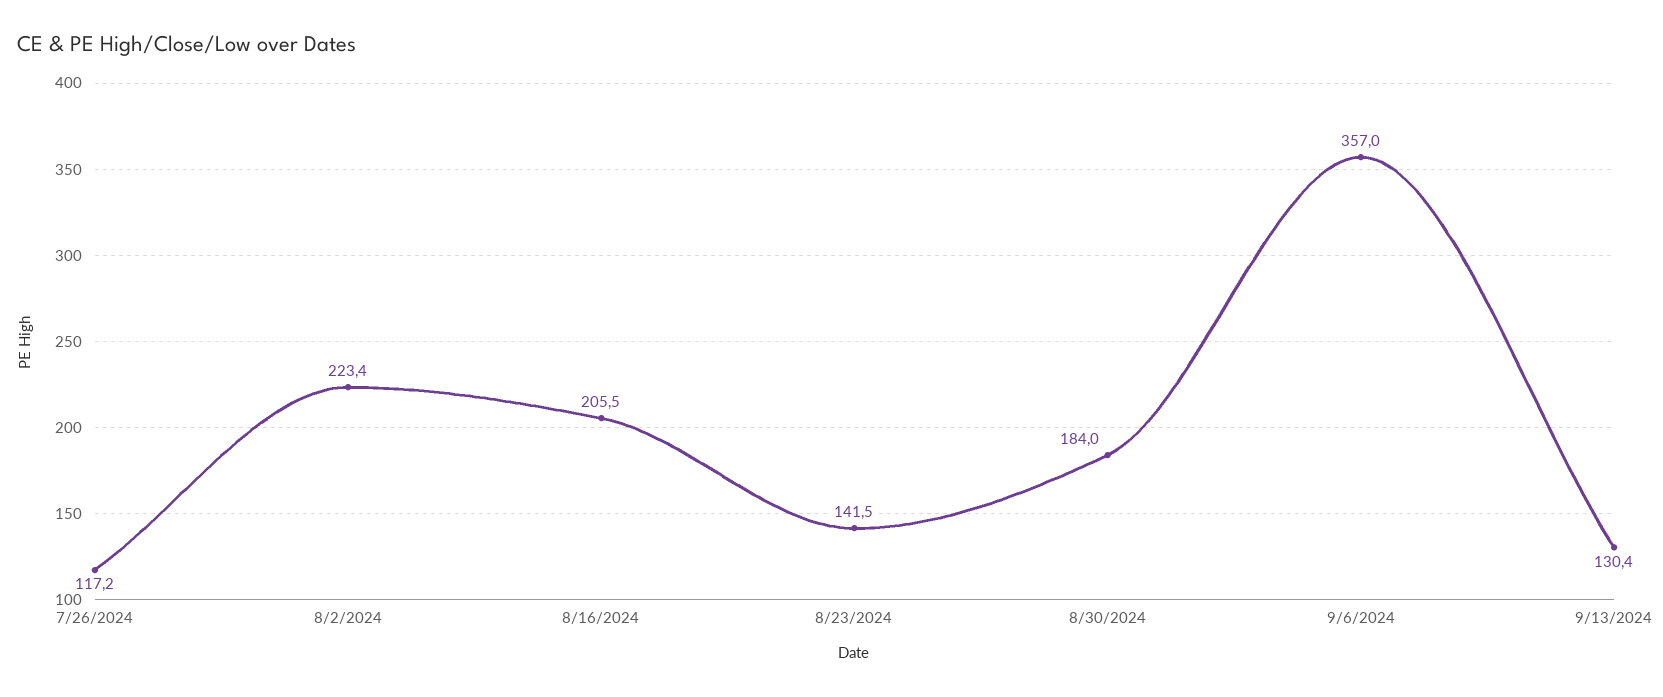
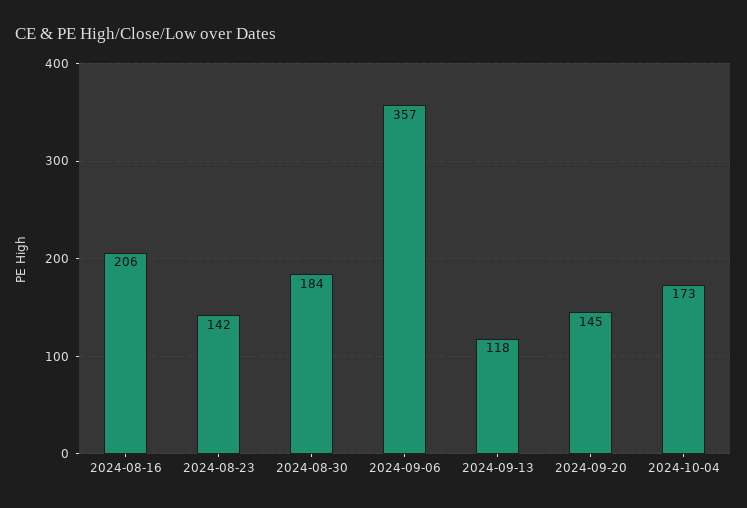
7/26/2024: 117.2 -> none
8/2/2024: 223.4 -> none
9/13/2024: 130.4 -> 118
2024-09-20: none -> 145
2024-10-04: none -> 173

